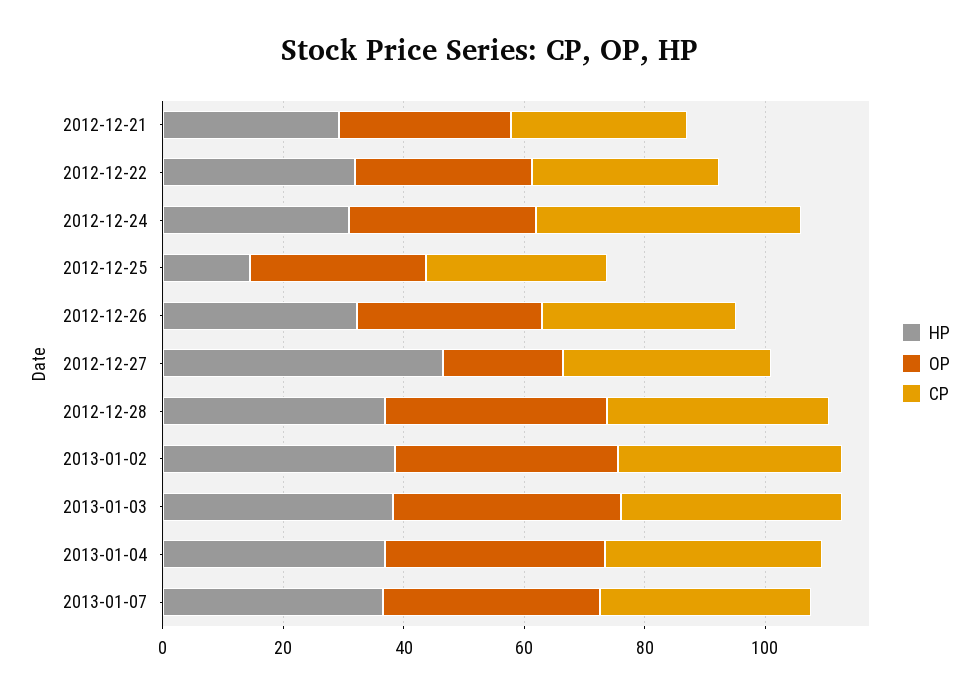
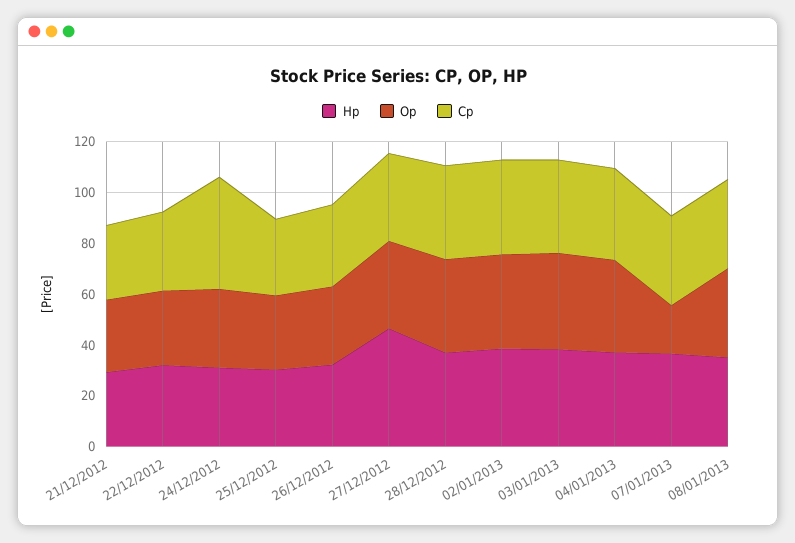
HP, 2012-12-25: 15 -> 30
OP, 2012-12-27: 20 -> 35
OP, 2013-01-07: 35 -> 20
HP, 08/01/2013: none -> 35
OP, 08/01/2013: none -> 35
CP, 08/01/2013: none -> 35

